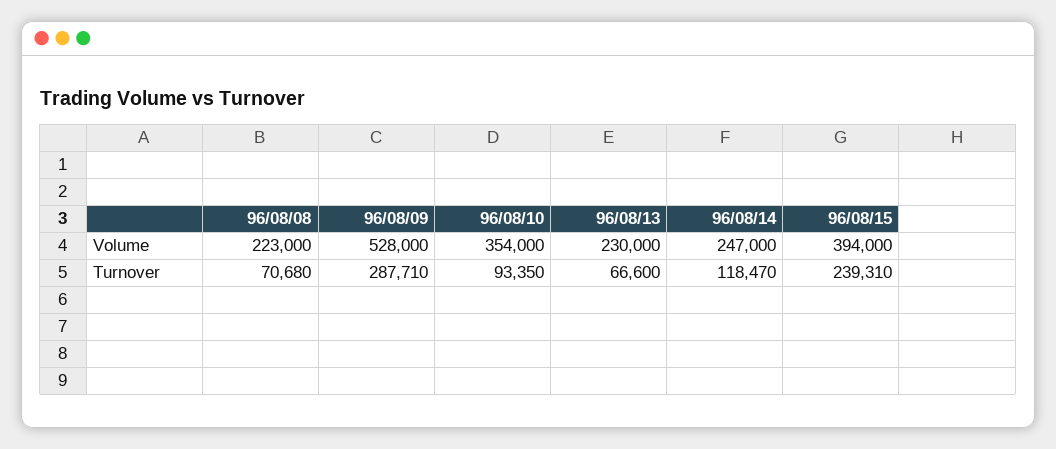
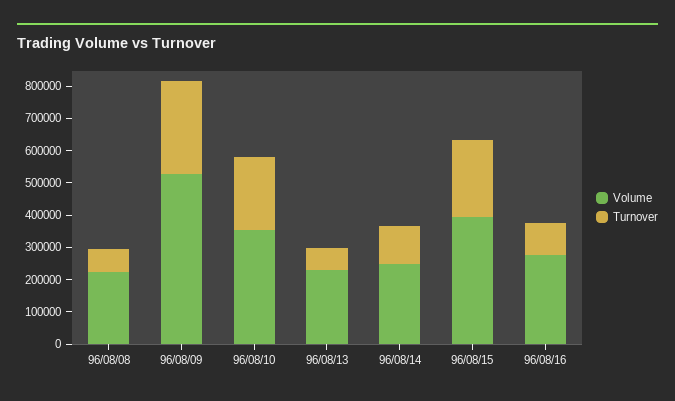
Turnover, 96/08/10: 93350 -> 225000
Volume, 96/08/16: none -> 275000
Turnover, 96/08/16: none -> 100000

